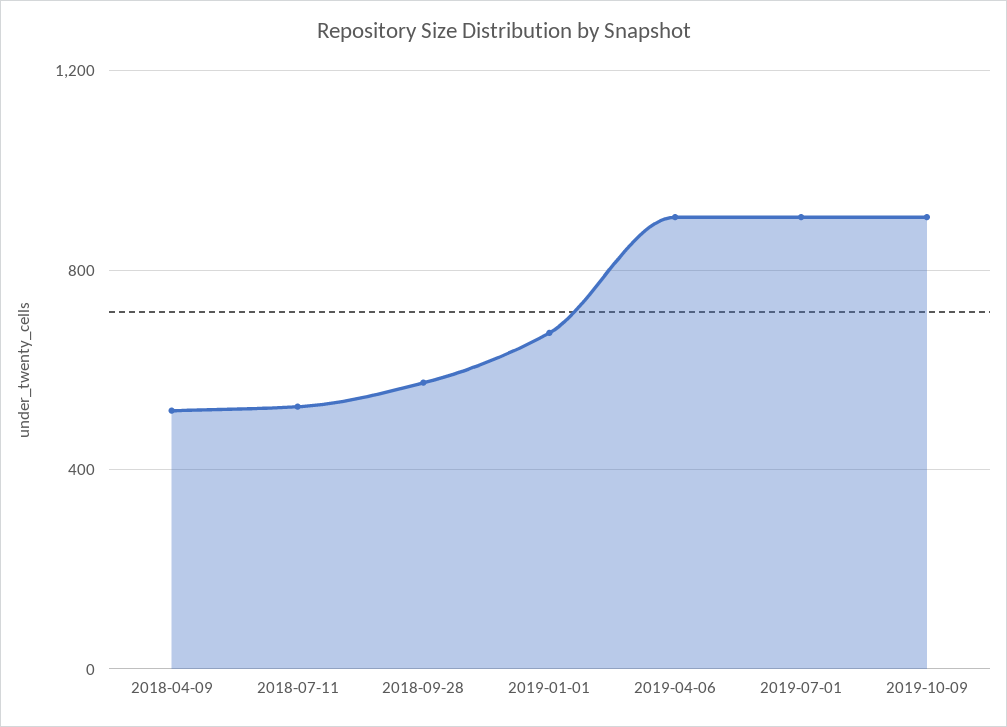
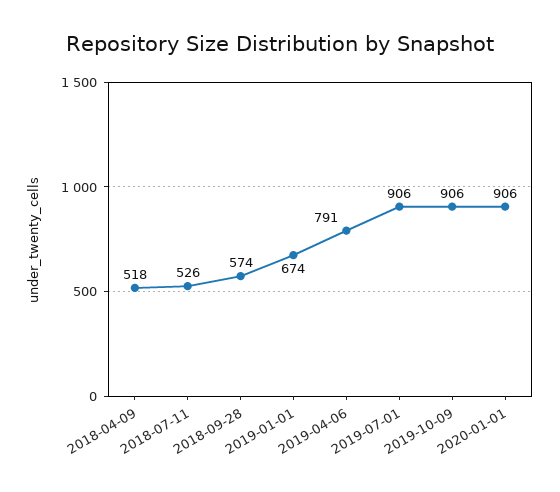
2019-04-06: 900 -> 791
2020-01-01: none -> 906

